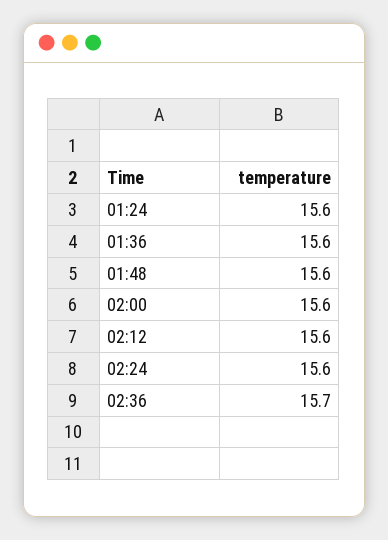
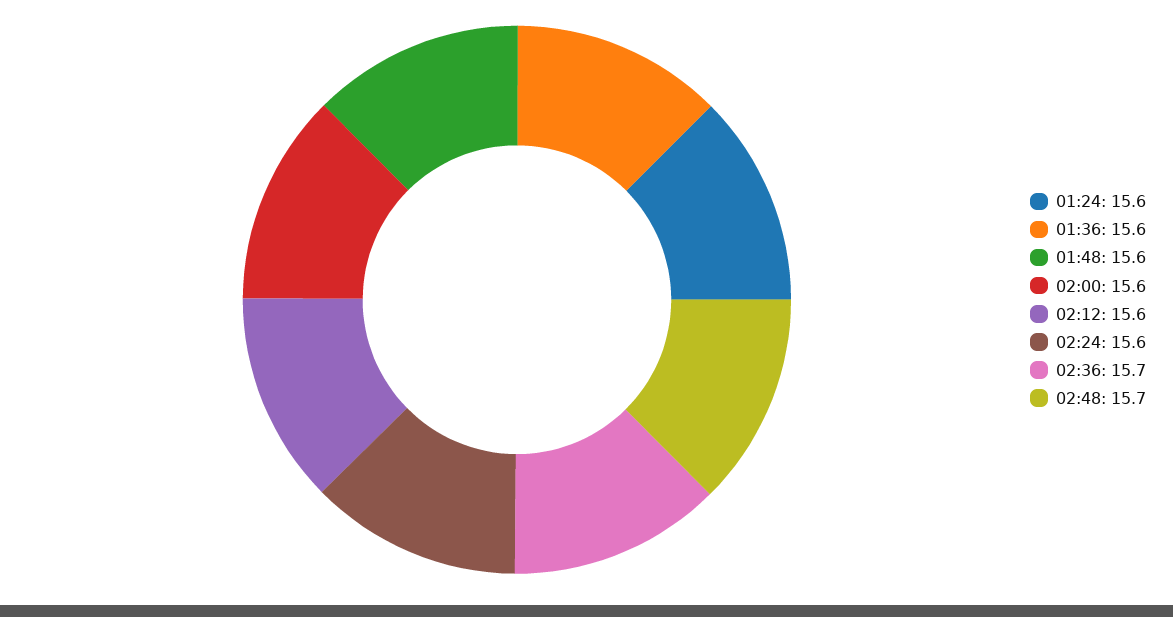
02:48: none -> 15.7

